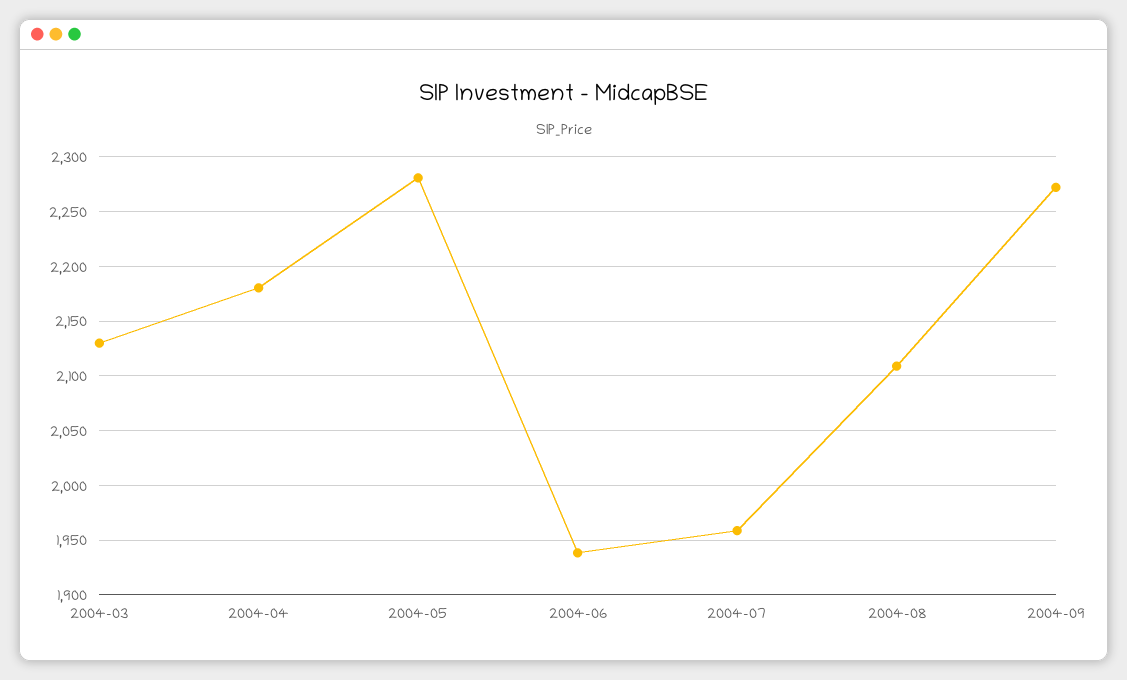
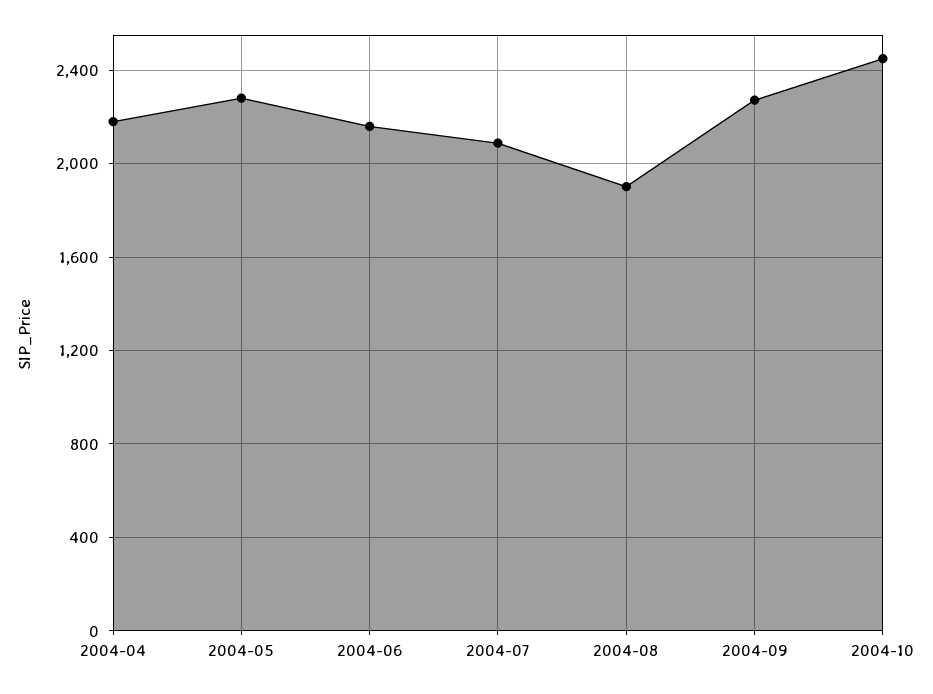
2004-03: 2130 -> none
2004-06: 1940 -> 2150
2004-07: 1960 -> 2100
2004-08: 2110 -> 1900
2004-10: none -> 2450

